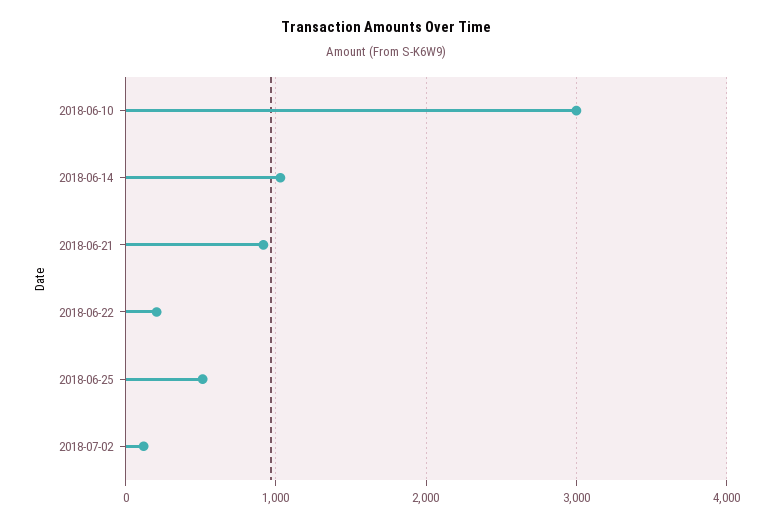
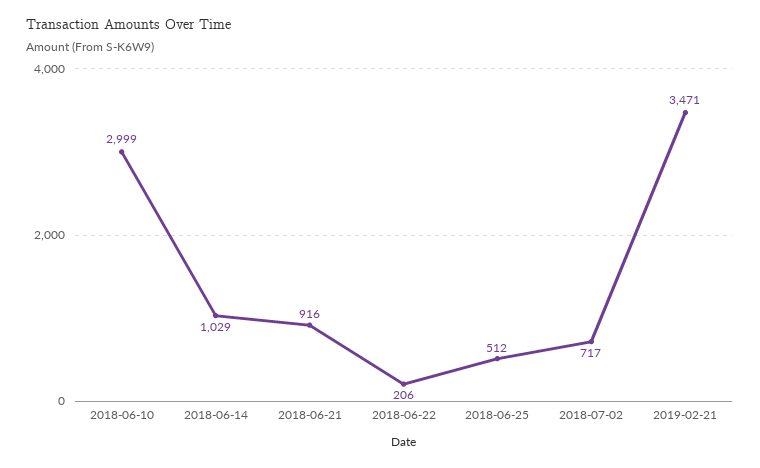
2018-07-02: 100 -> 717
2019-02-21: none -> 3471

